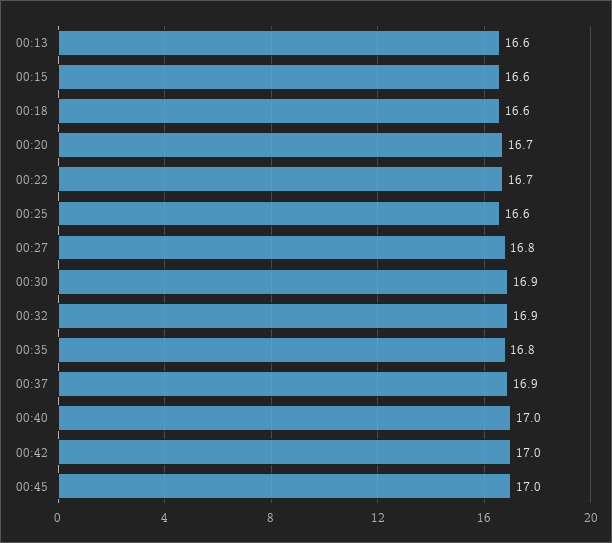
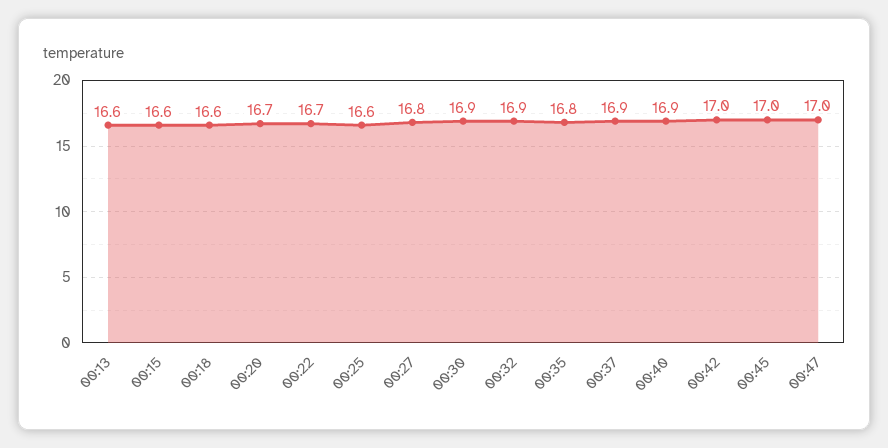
00:40: 17 -> 16.9
00:47: none -> 17

